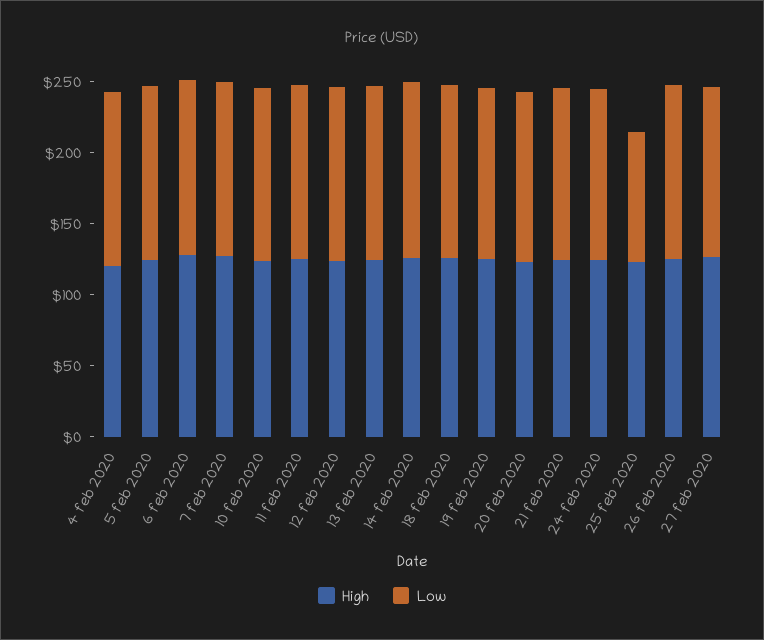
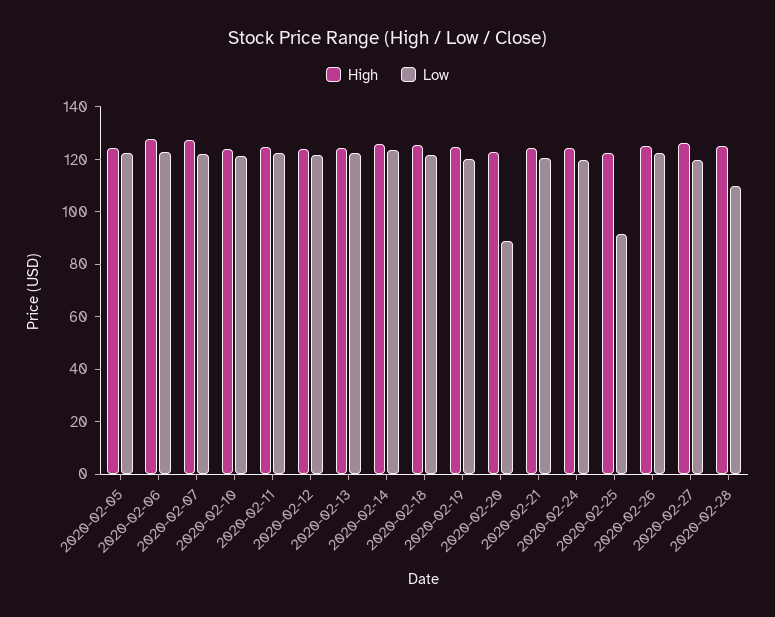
High, 4 feb 2020: 120 -> none
Low, 4 feb 2020: 120 -> none
Low, 20 feb 2020: 120 -> 90
High, 2020-02-28: none -> 125
Low, 2020-02-28: none -> 110

